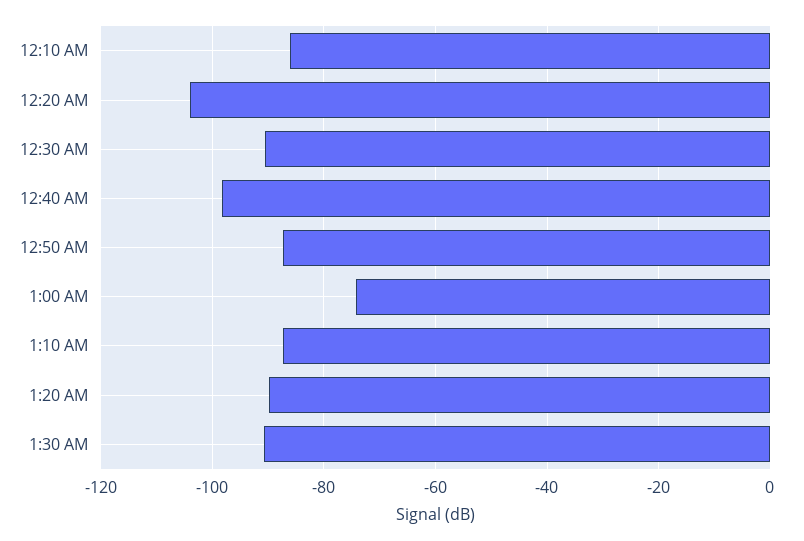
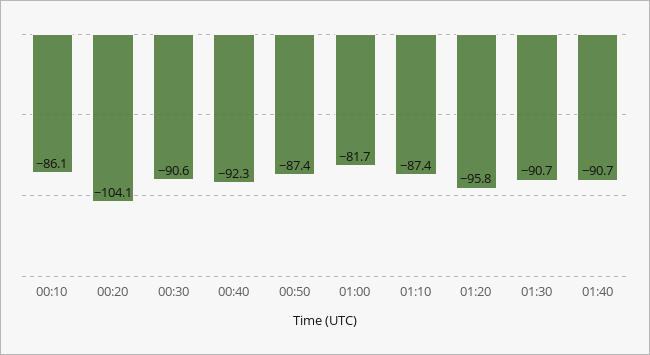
12:40 AM: -98 -> -92.3
1:00 AM: -74 -> -81.7
1:20 AM: -90 -> -95.8
01:40: none -> -90.7

